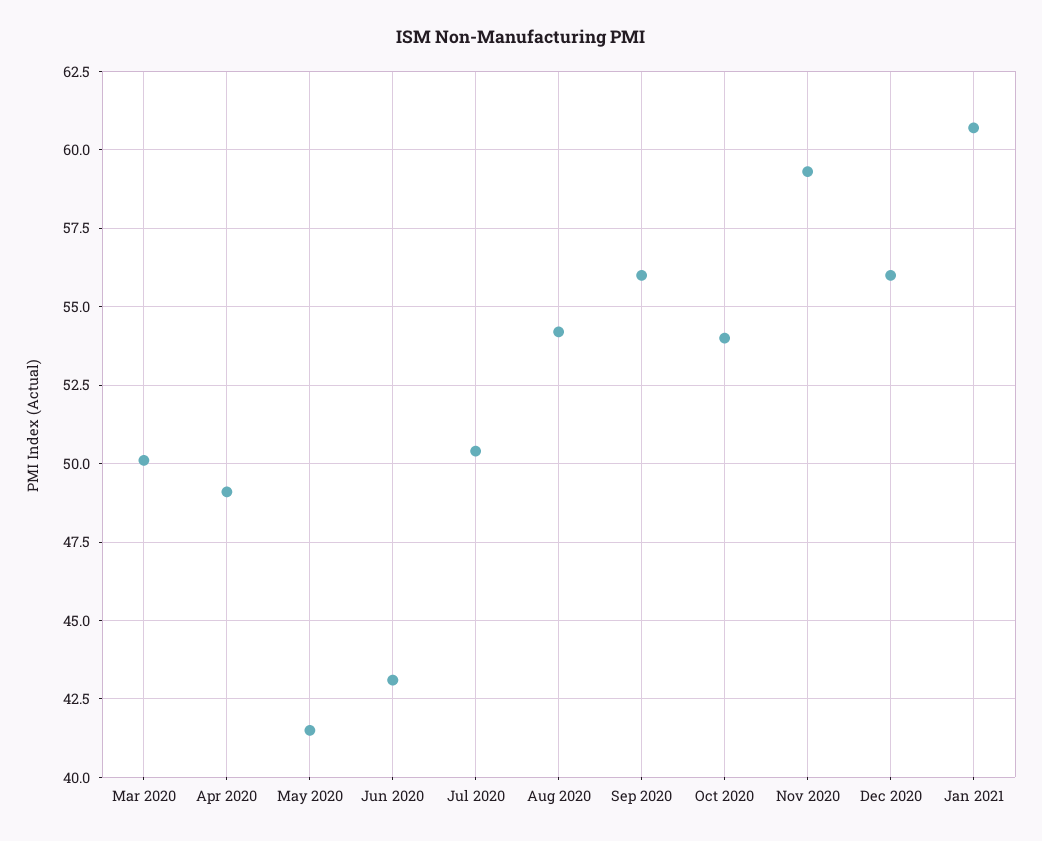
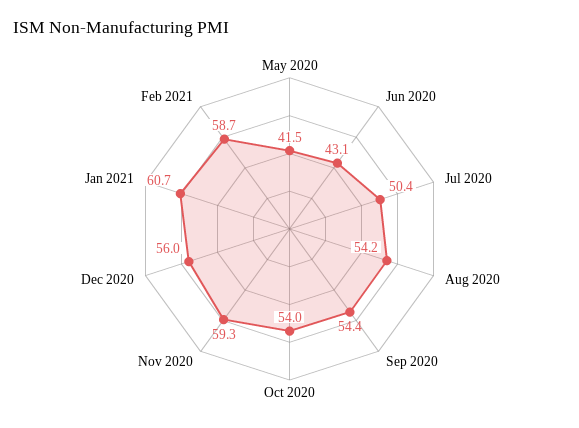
Mar 2020: 50 -> none
Apr 2020: 49 -> none
Sep 2020: 56 -> 54.4
Feb 2021: none -> 58.7

